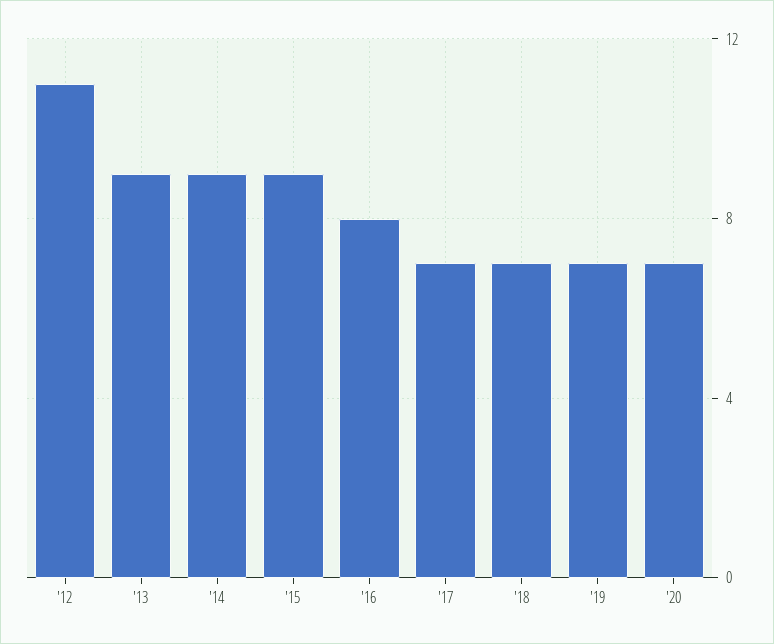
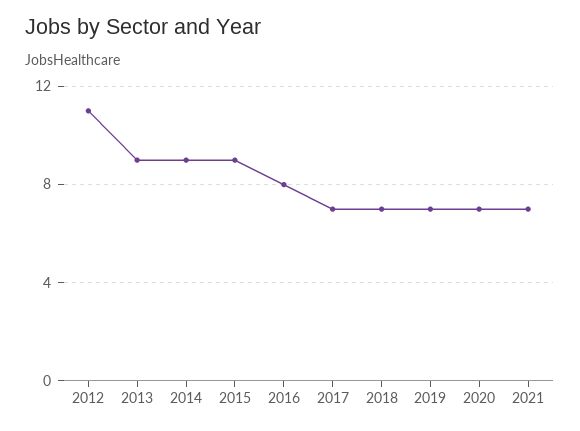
2021: none -> 7

